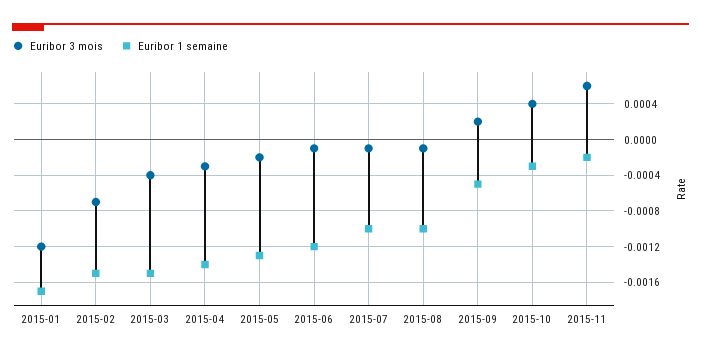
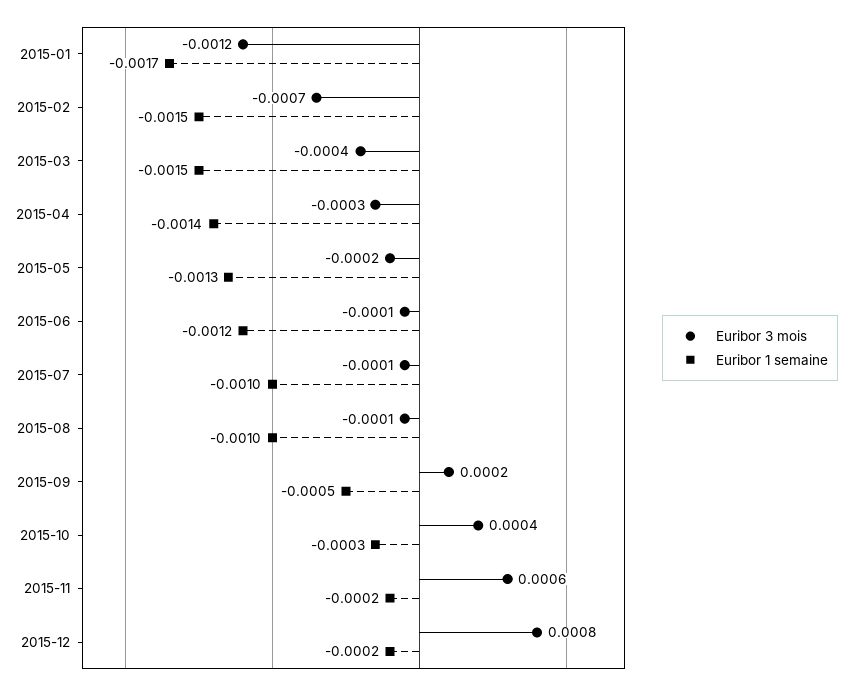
Euribor 3 mois, 2015-12: none -> 0.0008
Euribor 1 semaine, 2015-12: none -> -0.0002

